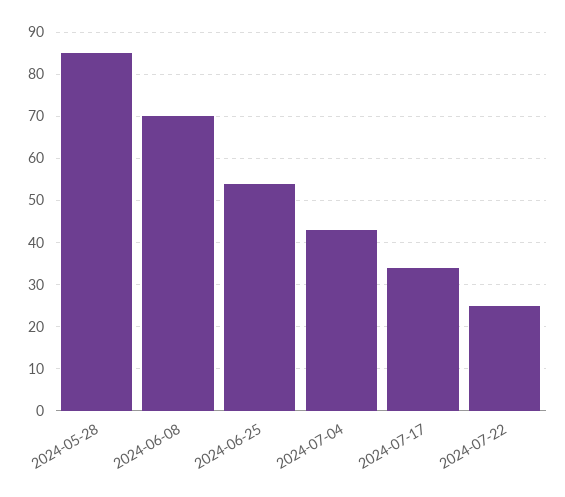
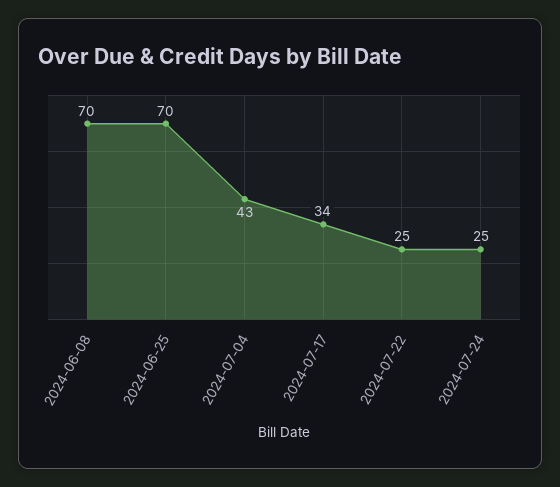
2024-05-28: 85 -> none
2024-06-25: 55 -> 70
2024-07-24: none -> 25

